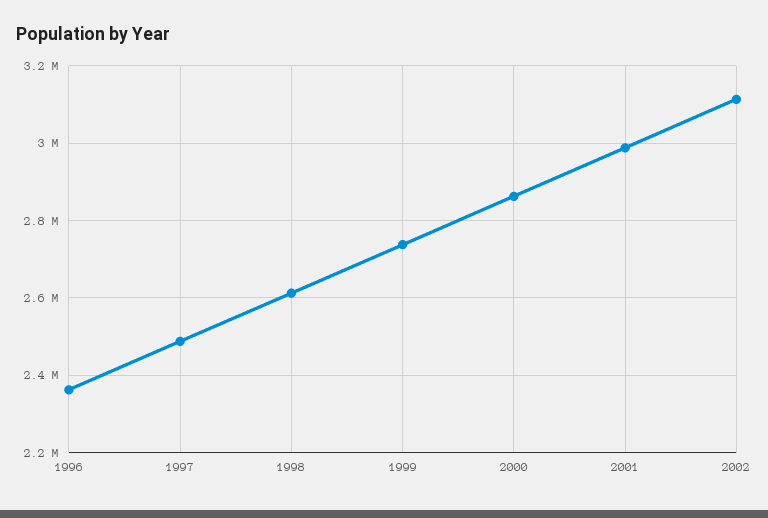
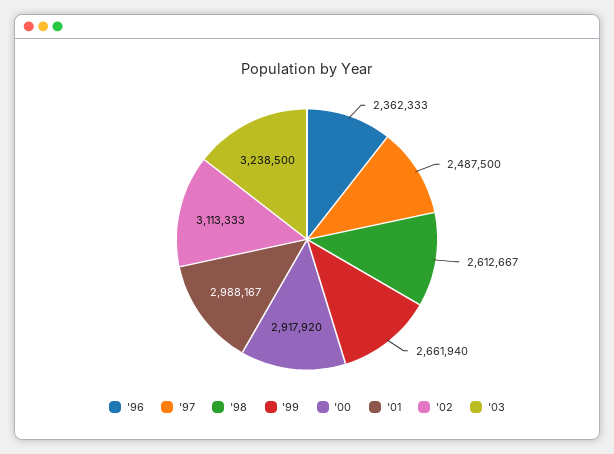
1999: 2740000 -> 2661940
2000: 2860000 -> 2917920
'03: none -> 3238500

